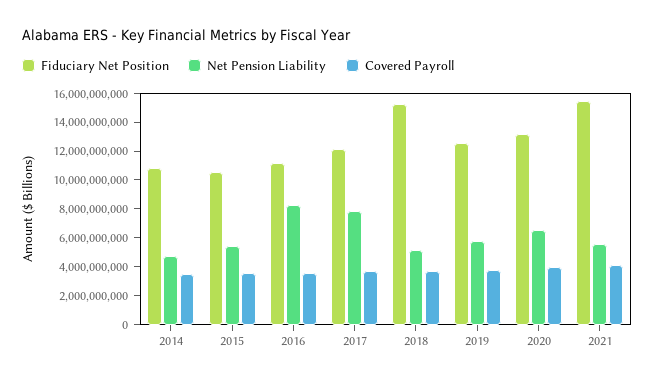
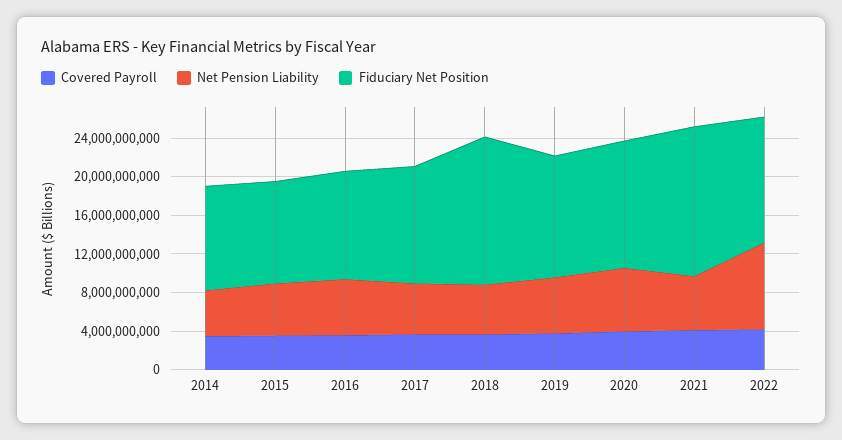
Net Pension Liability, 2016: 8000000000 -> 6000000000
Net Pension Liability, 2017: 8000000000 -> 5000000000
Covered Payroll, 2022: none -> 4000000000
Net Pension Liability, 2022: none -> 9000000000
Fiduciary Net Position, 2022: none -> 13000000000

